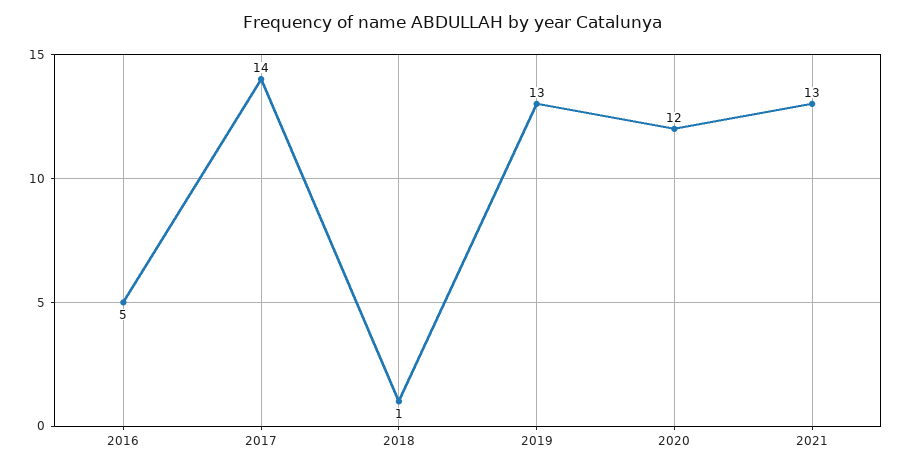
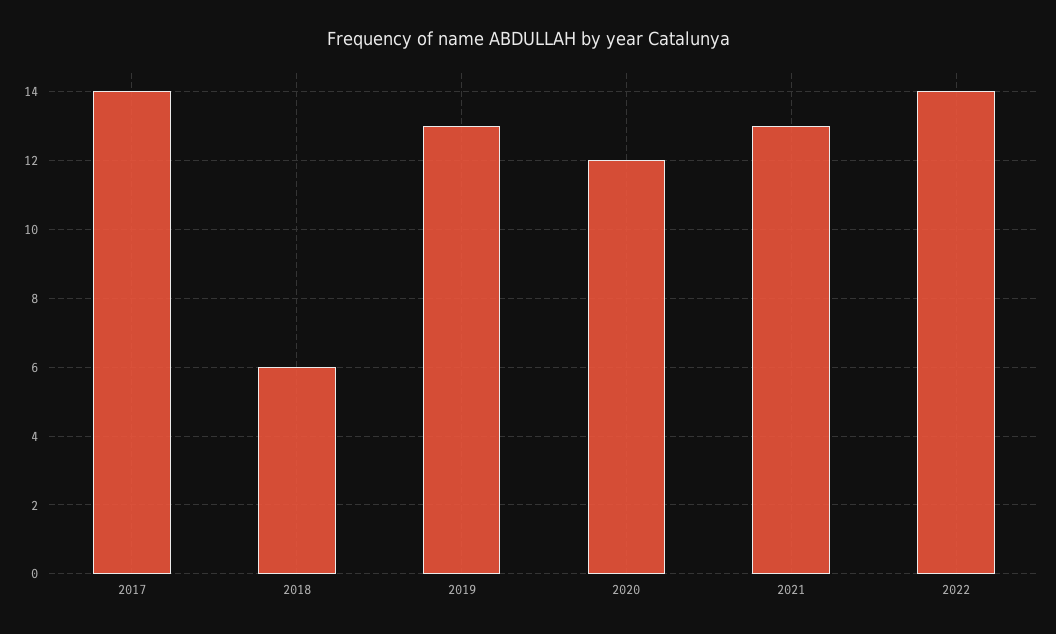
2016: 5 -> none
2018: 1 -> 6
2022: none -> 14

